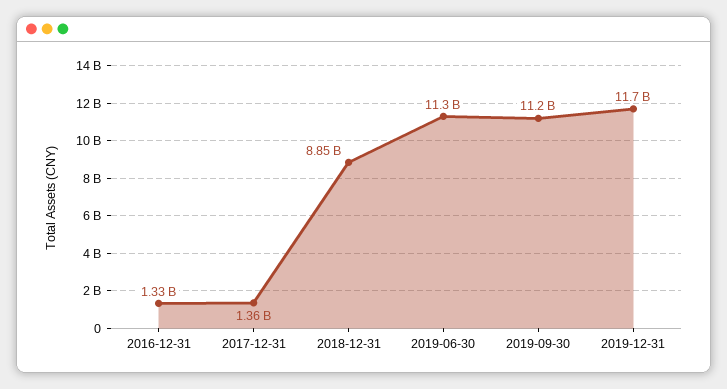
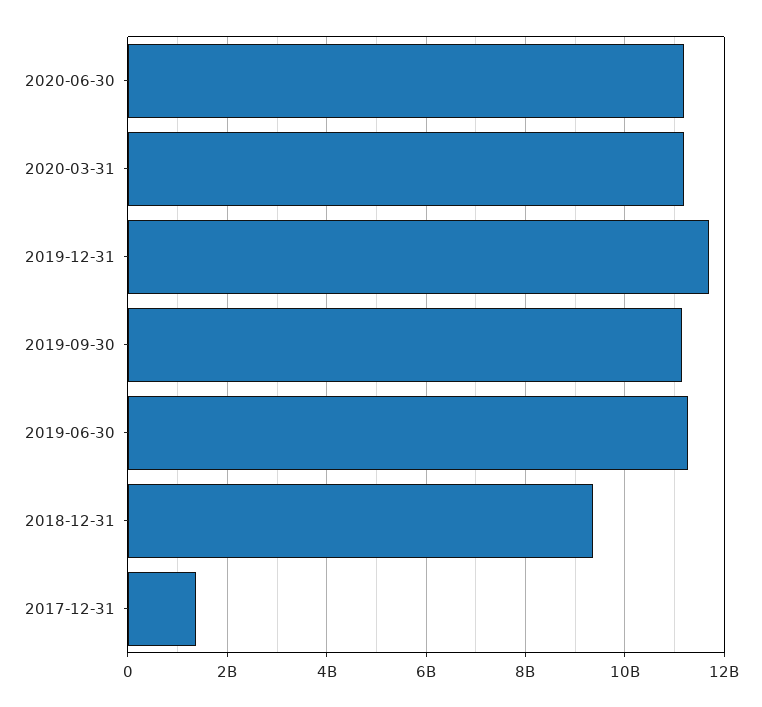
2016-12-31: 1330000000 -> none
2018-12-31: 8850000000 -> 9400000000
2020-06-30: none -> 11200000000
2020-03-31: none -> 11200000000

